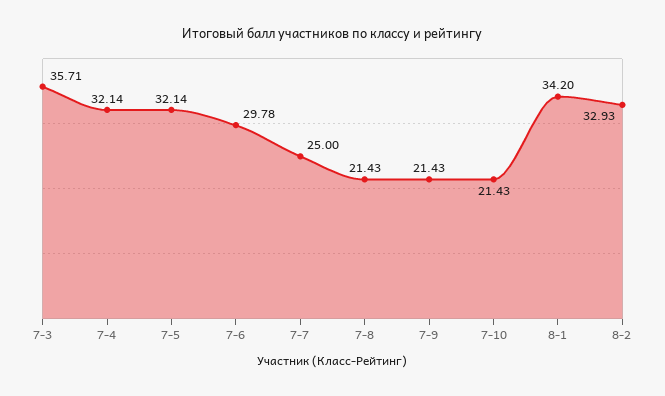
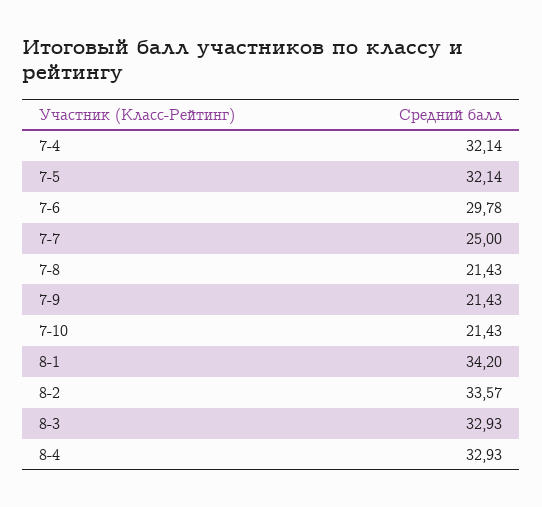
7-3: 35.71 -> none
8-2: 32.93 -> 33.57
8-3: none -> 32.93
8-4: none -> 32.93

